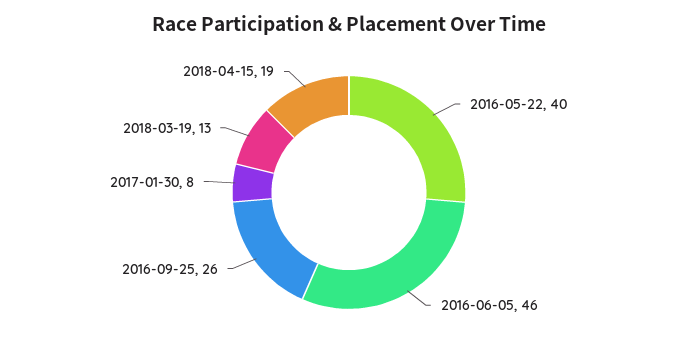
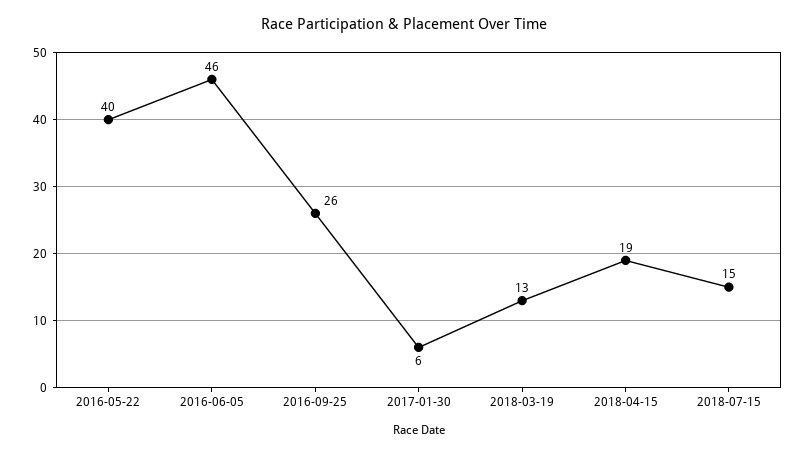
2017-01-30: 8 -> 6
2018-07-15: none -> 15

